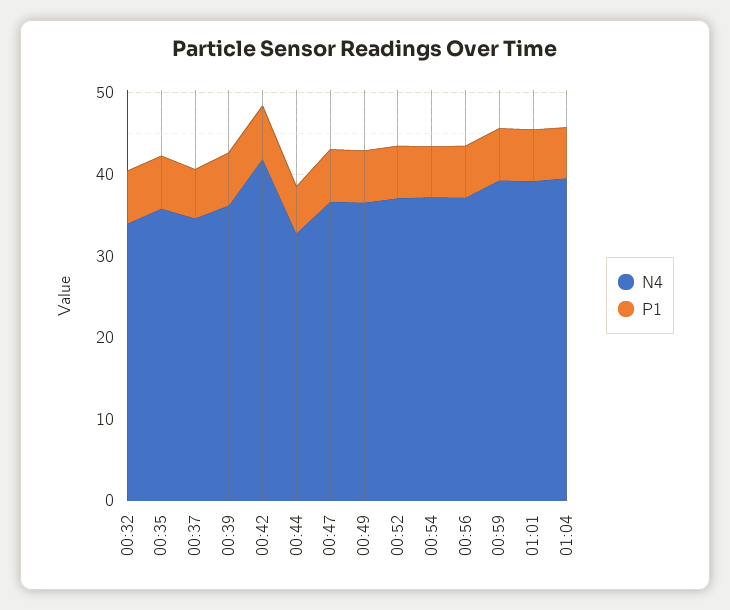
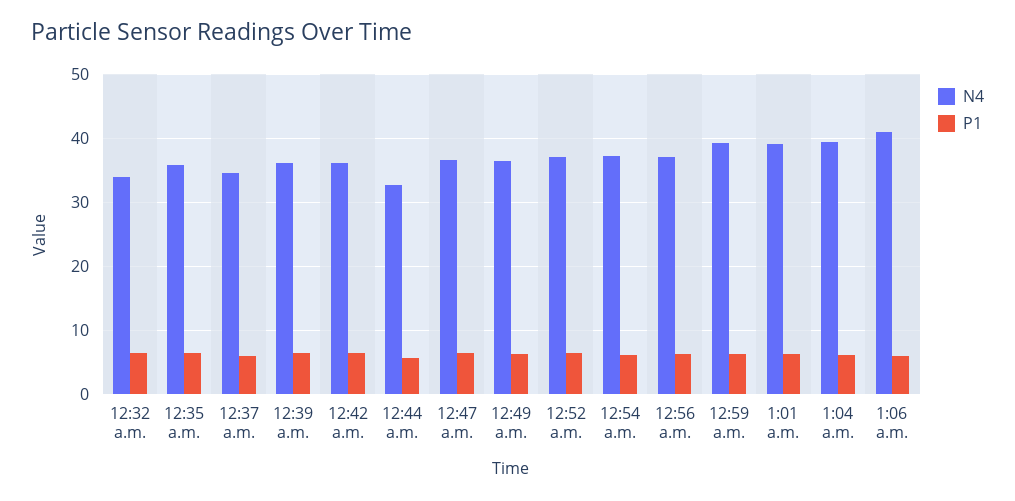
N4, 00:42: 42 -> 36
N4, 1:06 a.m.: none -> 41
P1, 1:06 a.m.: none -> 6

